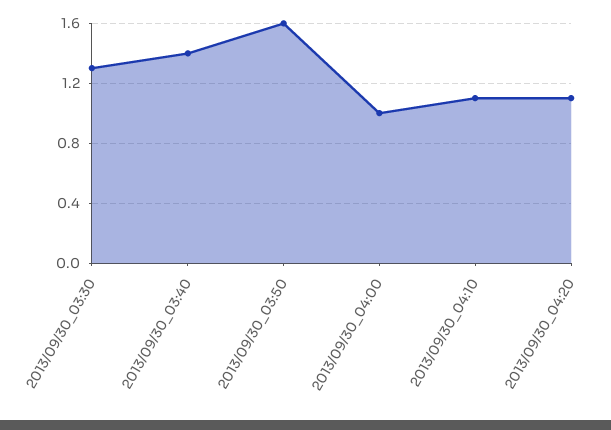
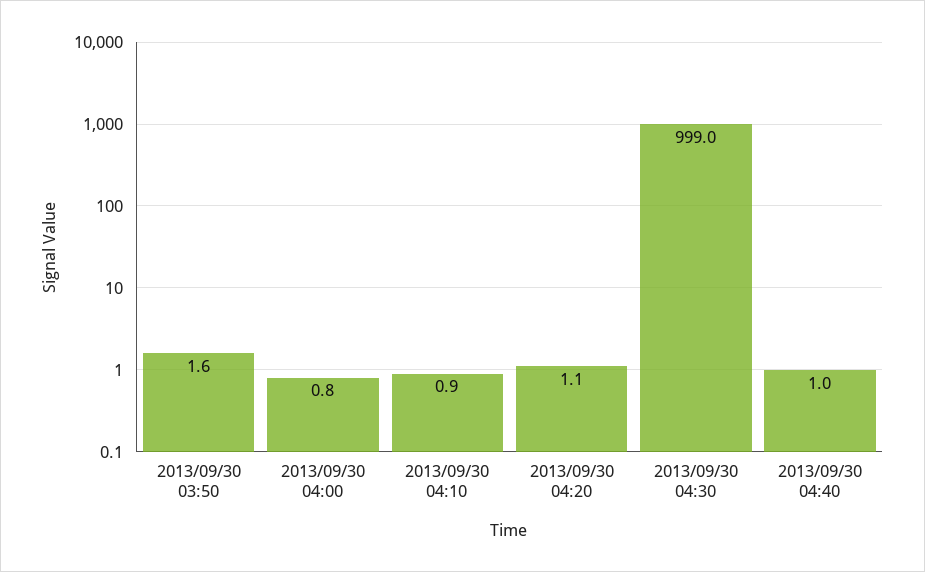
2013/09/30_03:30: 1.3 -> none
2013/09/30_03:40: 1.4 -> none
2013/09/30_04:00: 1 -> 0.8
2013/09/30_04:10: 1.1 -> 0.9
2013/09/30 04:30: none -> 999
2013/09/30 04:40: none -> 1

